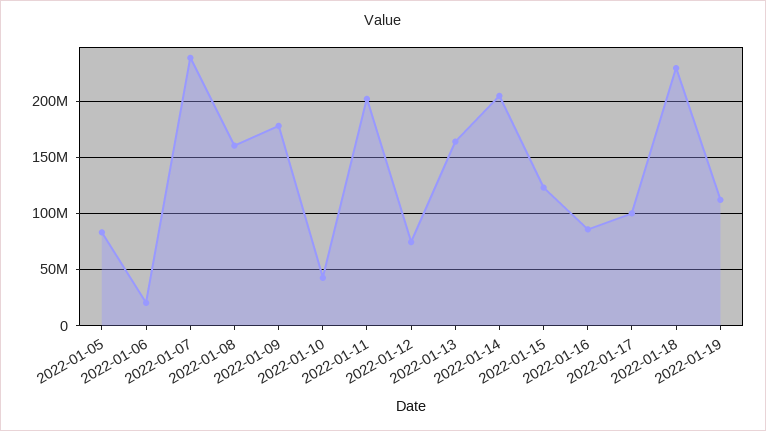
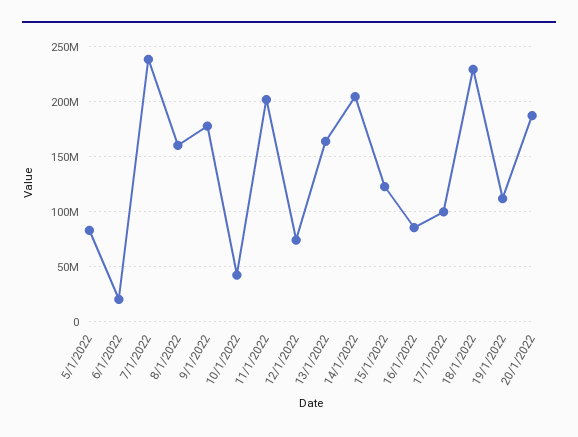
20/1/2022: none -> 190000000

